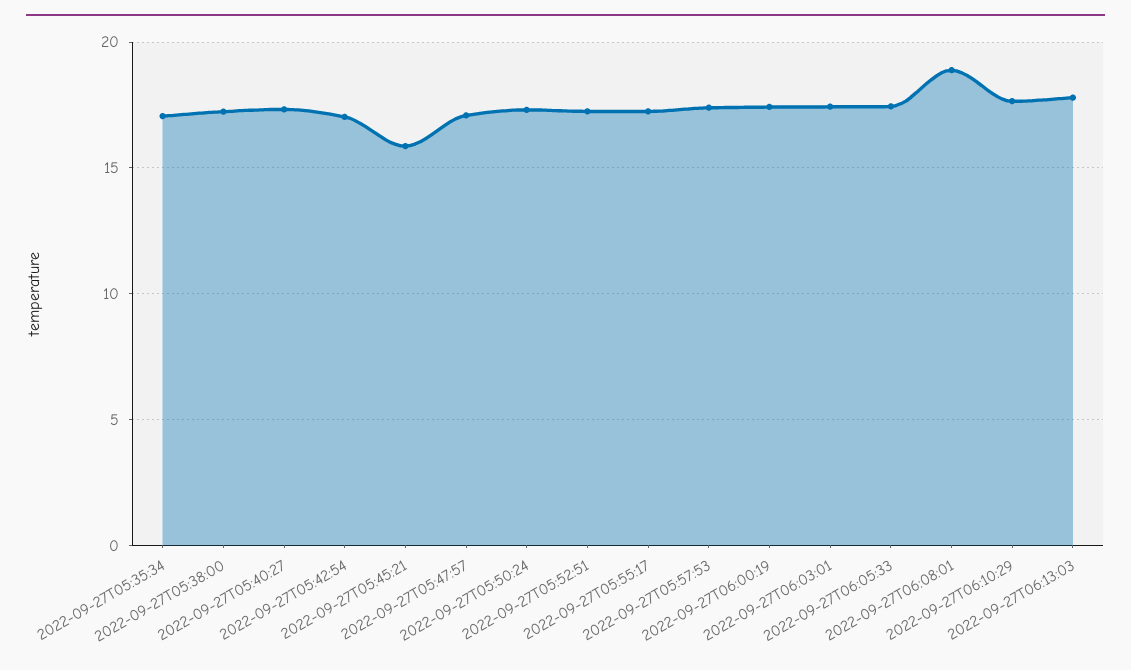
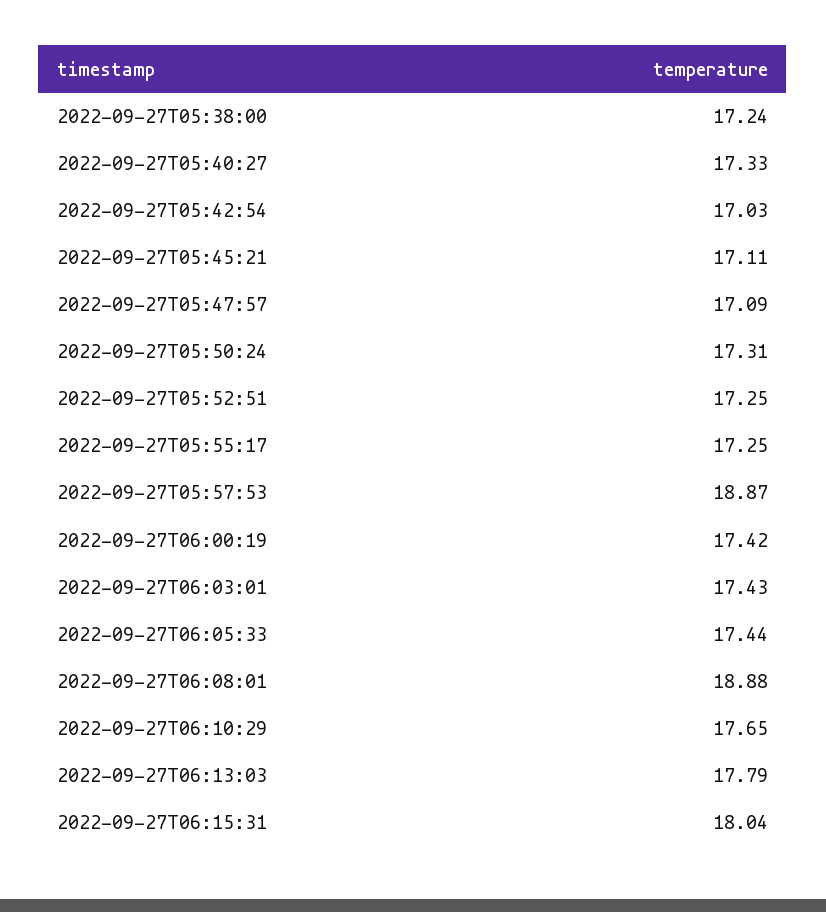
2022-09-27T05:35:34: 17 -> none
2022-09-27T05:45:21: 16 -> 17.11
2022-09-27T05:57:53: 17.5 -> 18.87
2022-09-27T06:15:31: none -> 18.04

